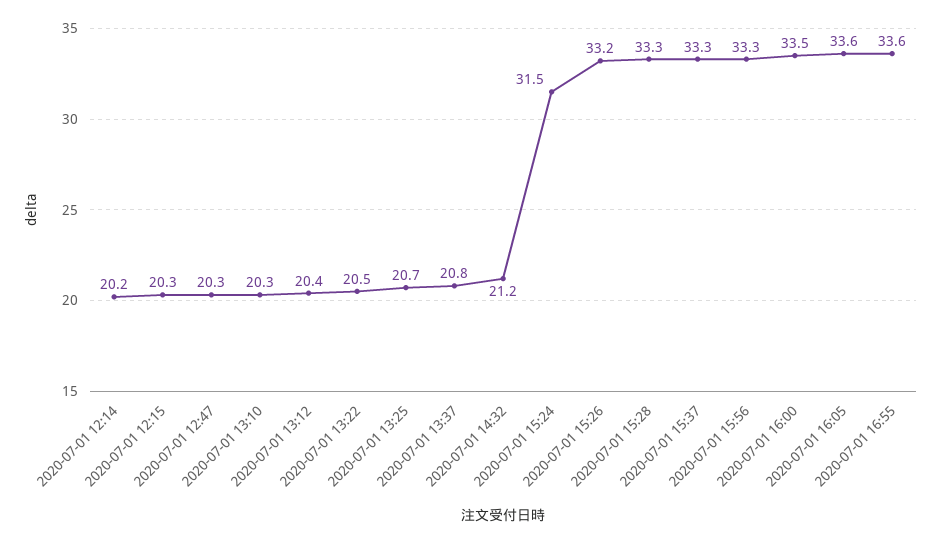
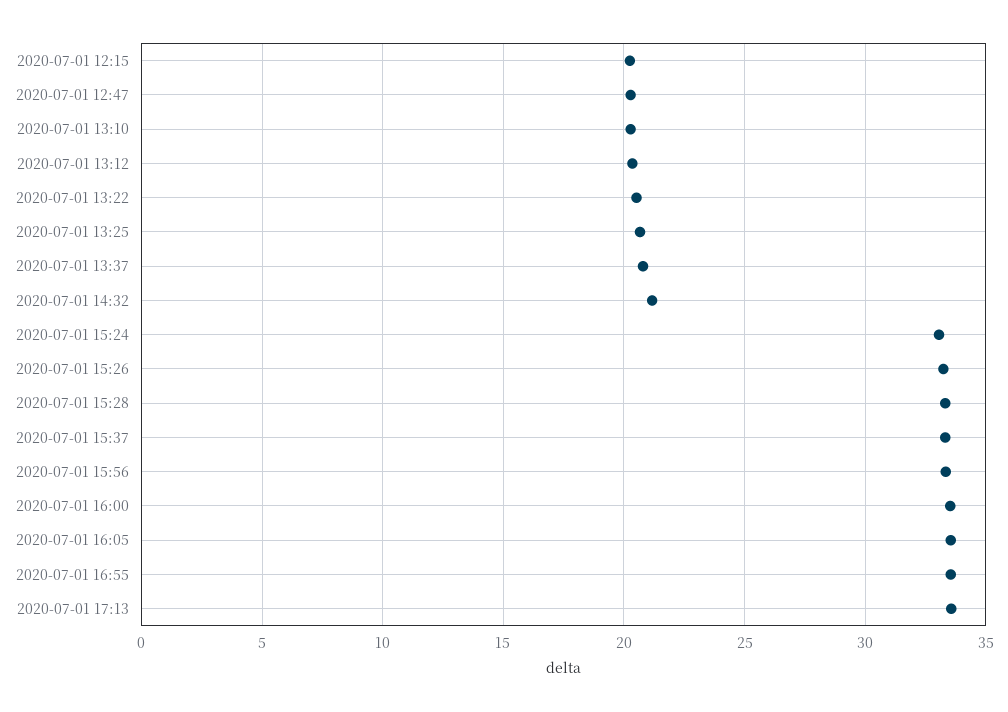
2020-07-01 12:14: 20.2 -> none
2020-07-01 15:24: 31.5 -> 33
2020-07-01 17:13: none -> 33.5

